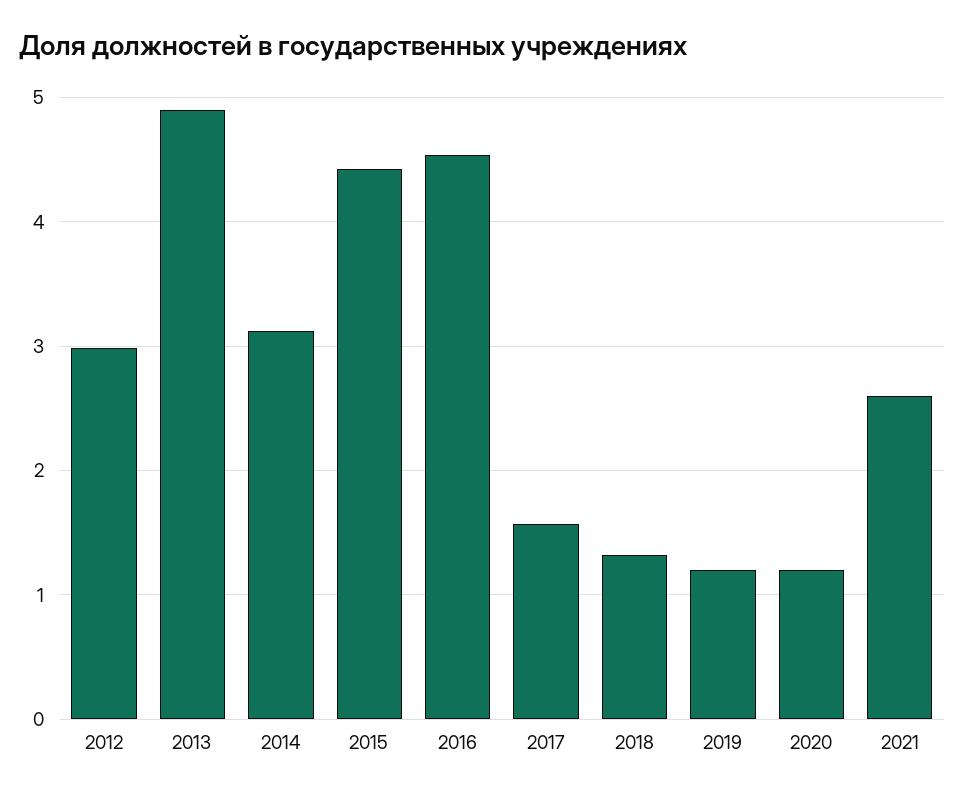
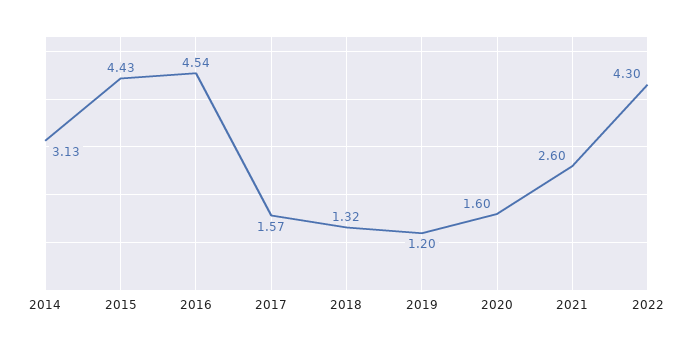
2012: 3 -> none
2013: 4.9 -> none
2020: 1.2 -> 1.6
2022: none -> 4.3

